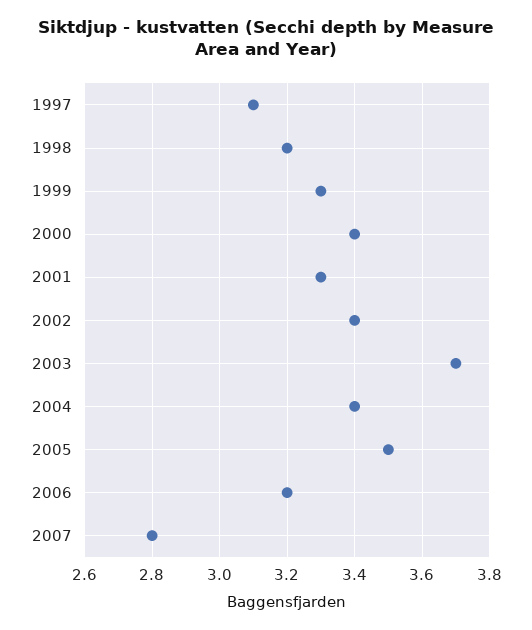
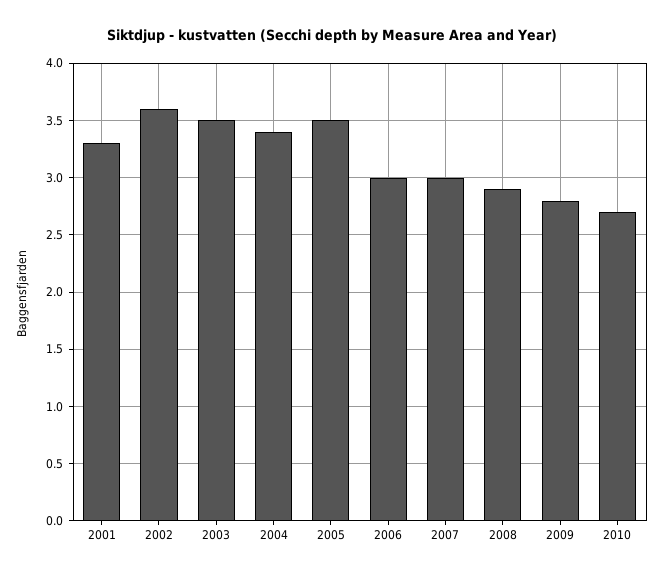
1997: 3.1 -> none
1998: 3.2 -> none
1999: 3.3 -> none
2000: 3.4 -> none
2002: 3.4 -> 3.6
2003: 3.7 -> 3.5
2006: 3.2 -> 3
2007: 2.8 -> 3
2008: none -> 2.9
2009: none -> 2.8
2010: none -> 2.7

